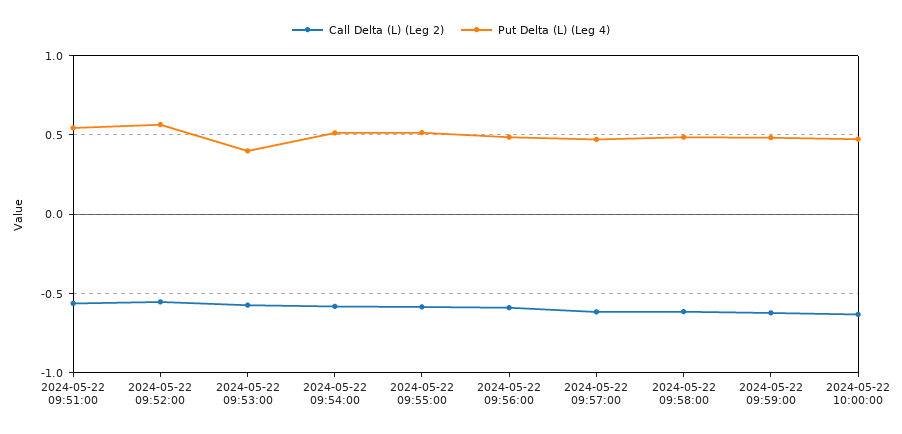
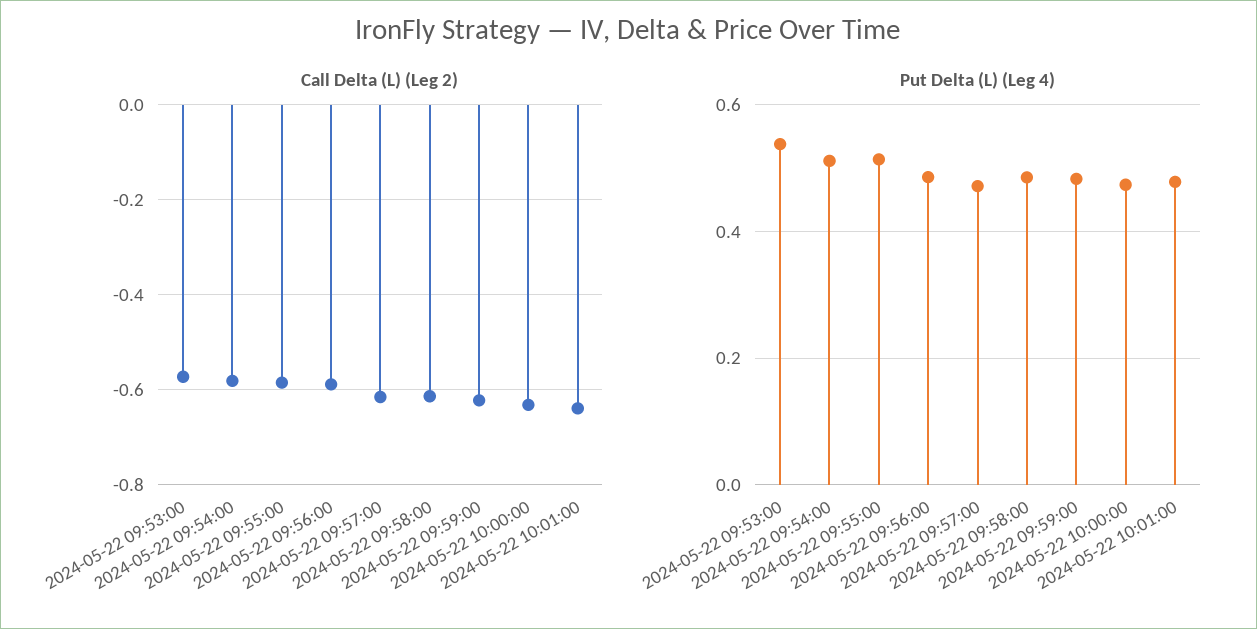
Call Delta (L) (Leg 2), 2024-05-22 09:51:00: -0.55 -> none
Put Delta (L) (Leg 4), 2024-05-22 09:51:00: 0.55 -> none
Call Delta (L) (Leg 2), 2024-05-22 09:52:00: -0.55 -> none
Put Delta (L) (Leg 4), 2024-05-22 09:52:00: 0.55 -> none
Put Delta (L) (Leg 4), 2024-05-22 09:53:00: 0.4 -> 0.54
Call Delta (L) (Leg 2), 2024-05-22 10:01:00: none -> -0.64
Put Delta (L) (Leg 4), 2024-05-22 10:01:00: none -> 0.48

